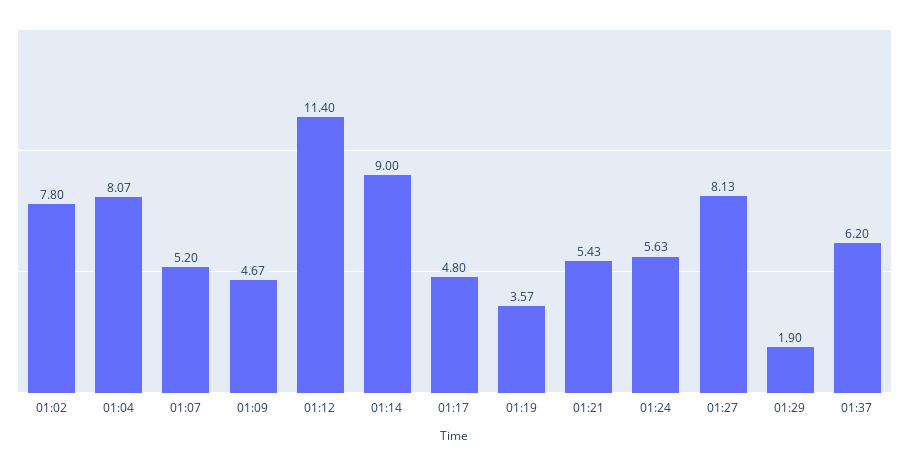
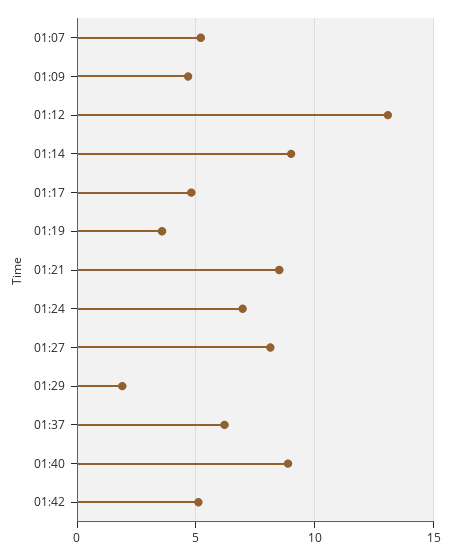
01:02: 7.8 -> none
01:04: 8.07 -> none
01:12: 11.4 -> 13
01:21: 5.43 -> 8.5
01:24: 5.63 -> 7
01:40: none -> 9
01:42: none -> 5

